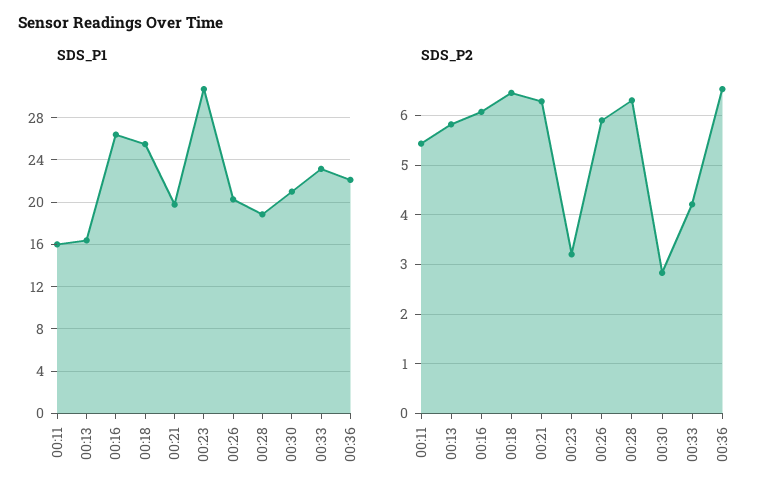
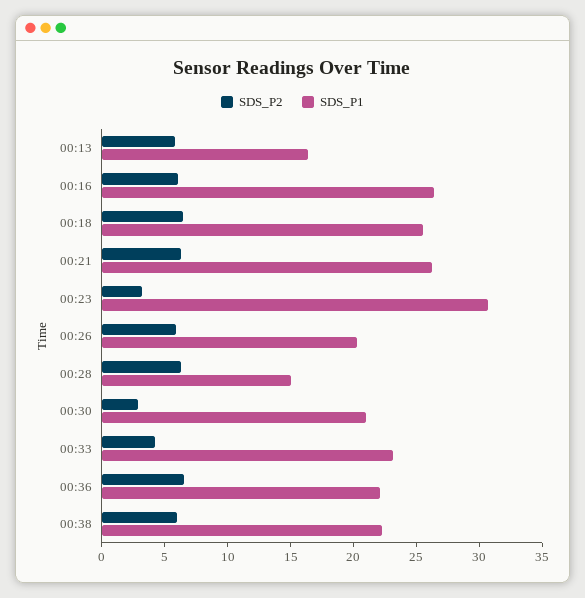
SDS_P1, 00:11: 16 -> none
SDS_P1, 00:21: 20 -> 26
SDS_P1, 00:28: 19 -> 15
SDS_P2, 00:11: 5.4 -> none
SDS_P2, 00:38: none -> 6
SDS_P1, 00:38: none -> 22

